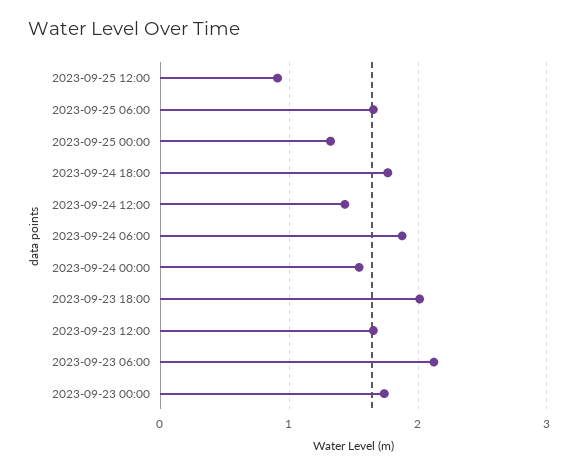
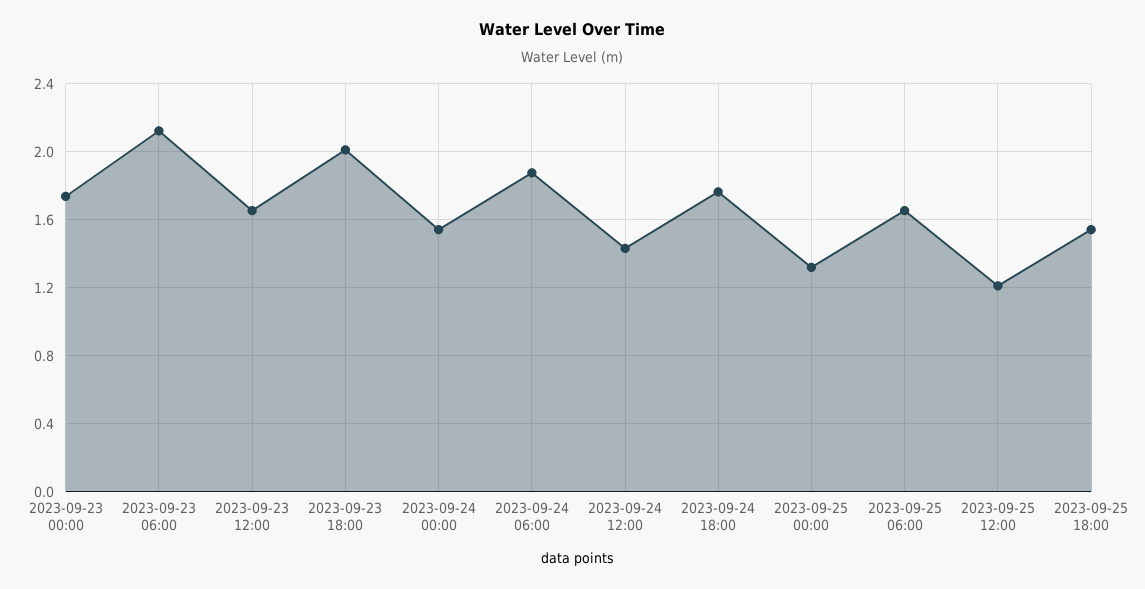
2023-09-25 12:00: 0.9 -> 1.2
2023-09-25 18:00: none -> 1.55

